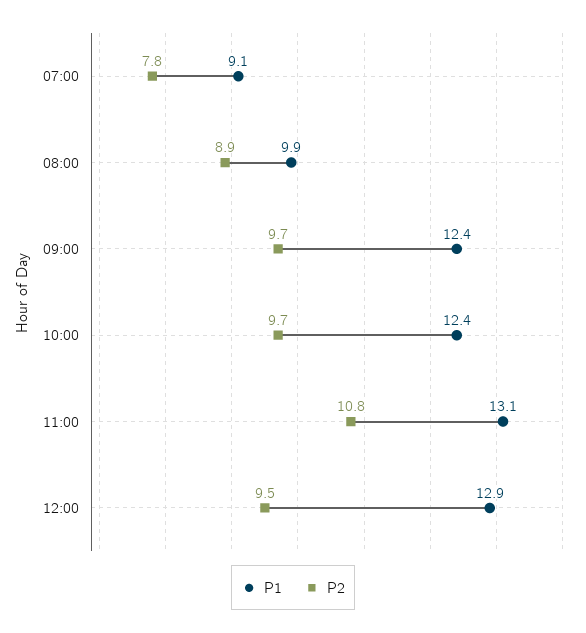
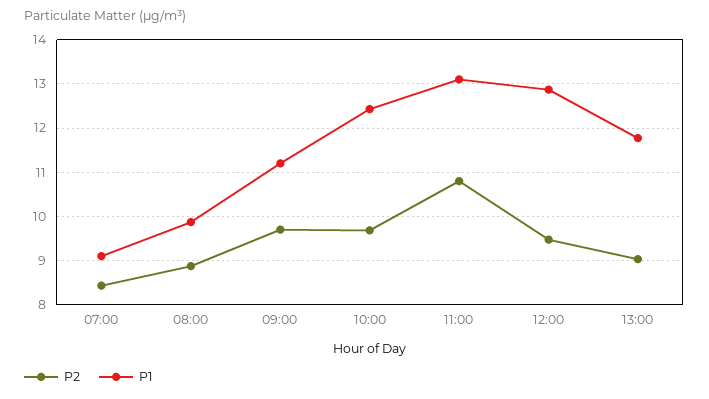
P2, 07:00: 7.8 -> 8.4
P1, 09:00: 12.4 -> 11.2
P2, 13:00: none -> 9
P1, 13:00: none -> 11.8

